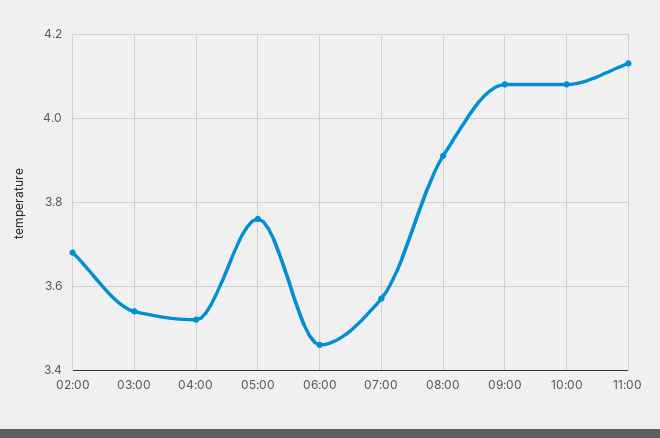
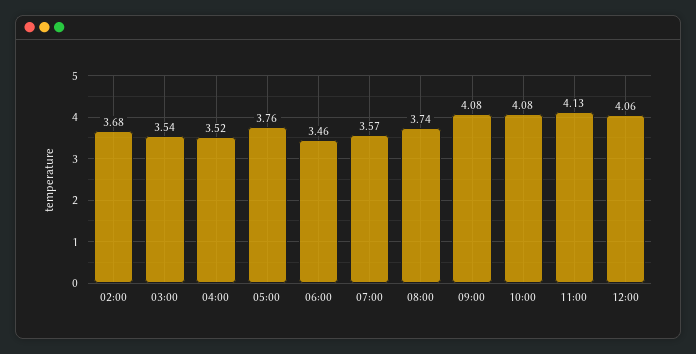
08:00: 3.9 -> 3.74
12:00: none -> 4.06

